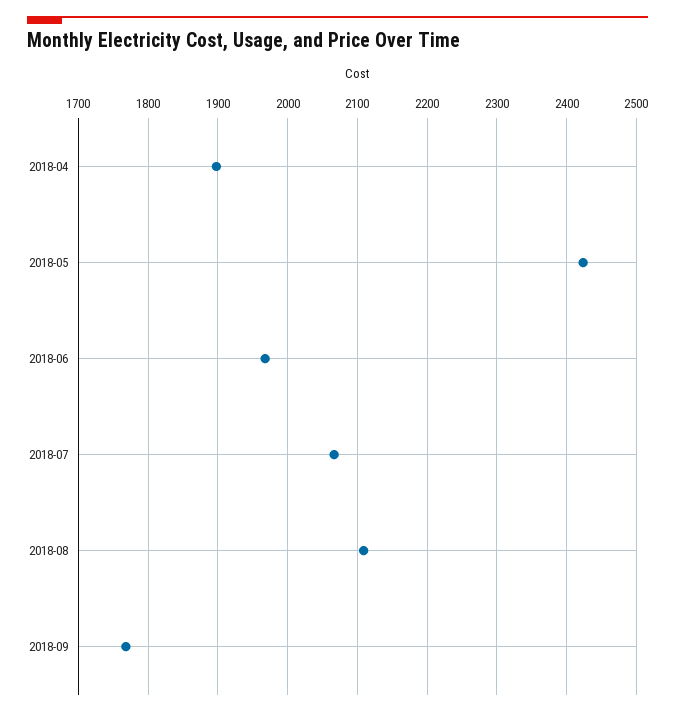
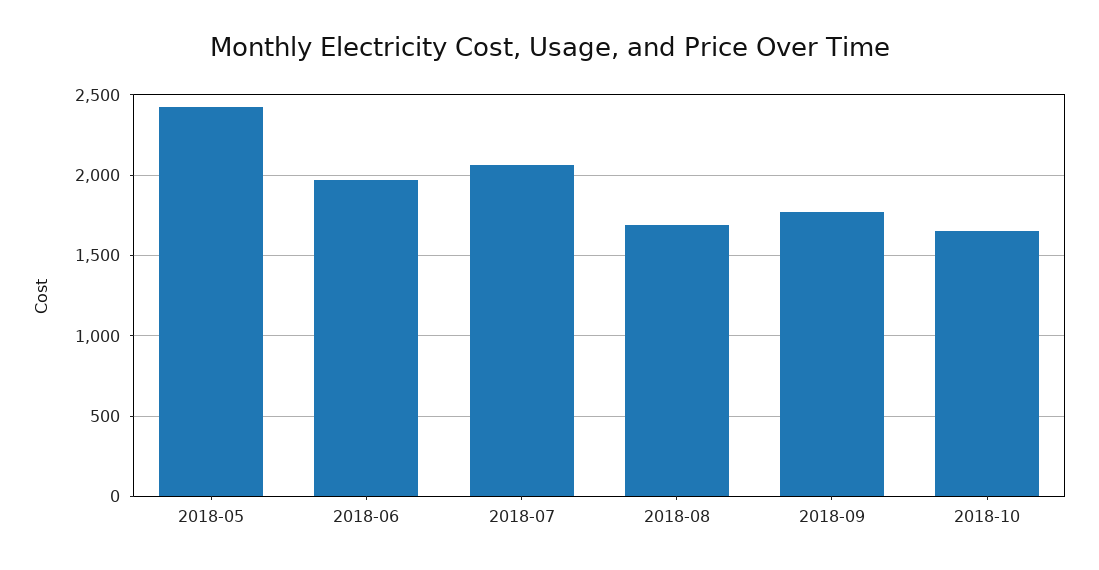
2018-04: 1900 -> none
2018-08: 2110 -> 1700
2018-10: none -> 1650

